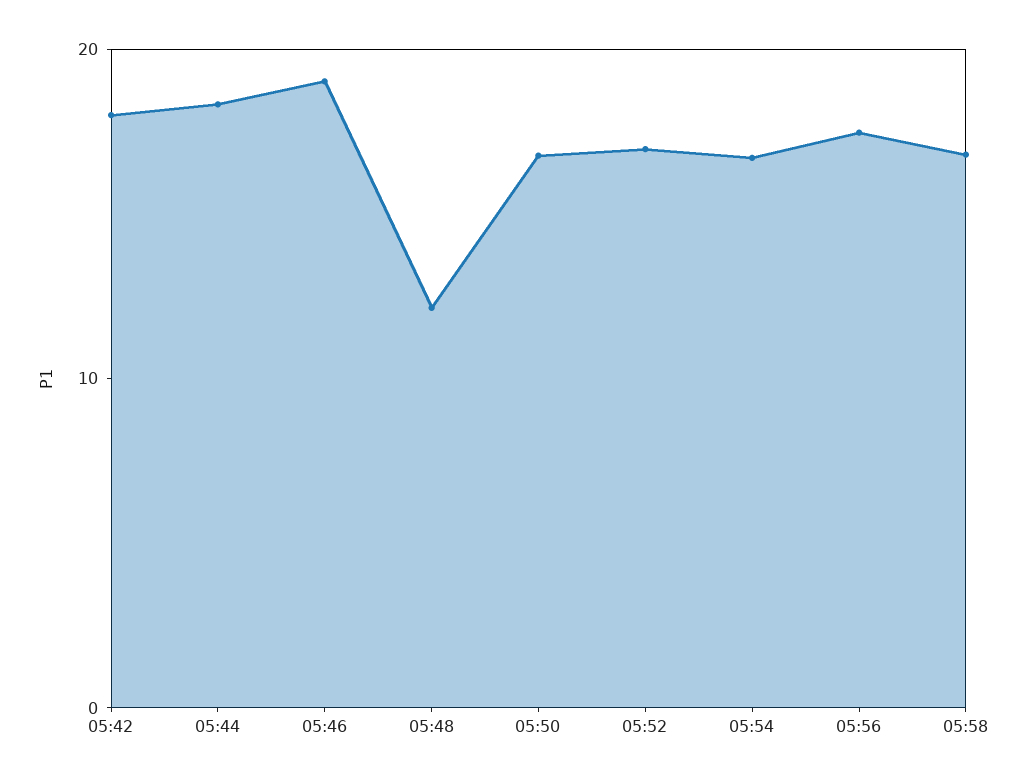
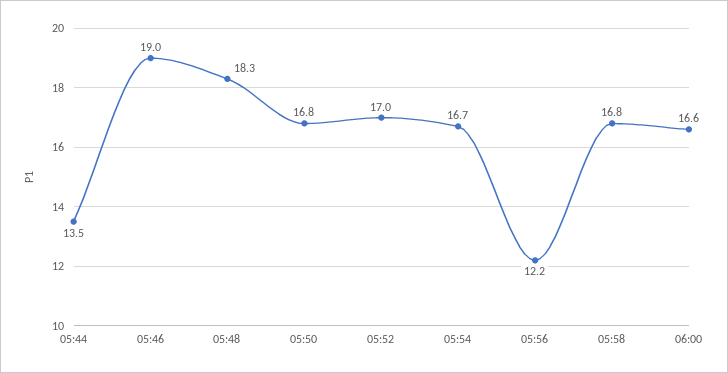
05:42: 18 -> none
05:44: 18 -> 13.5
05:48: 12 -> 18.3
05:56: 18 -> 12.2
06:00: none -> 16.6

